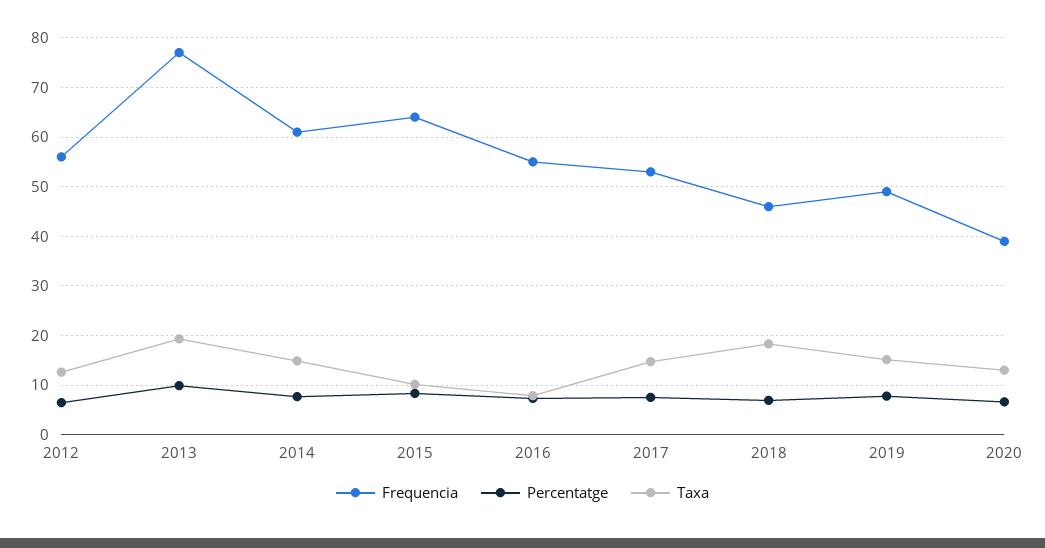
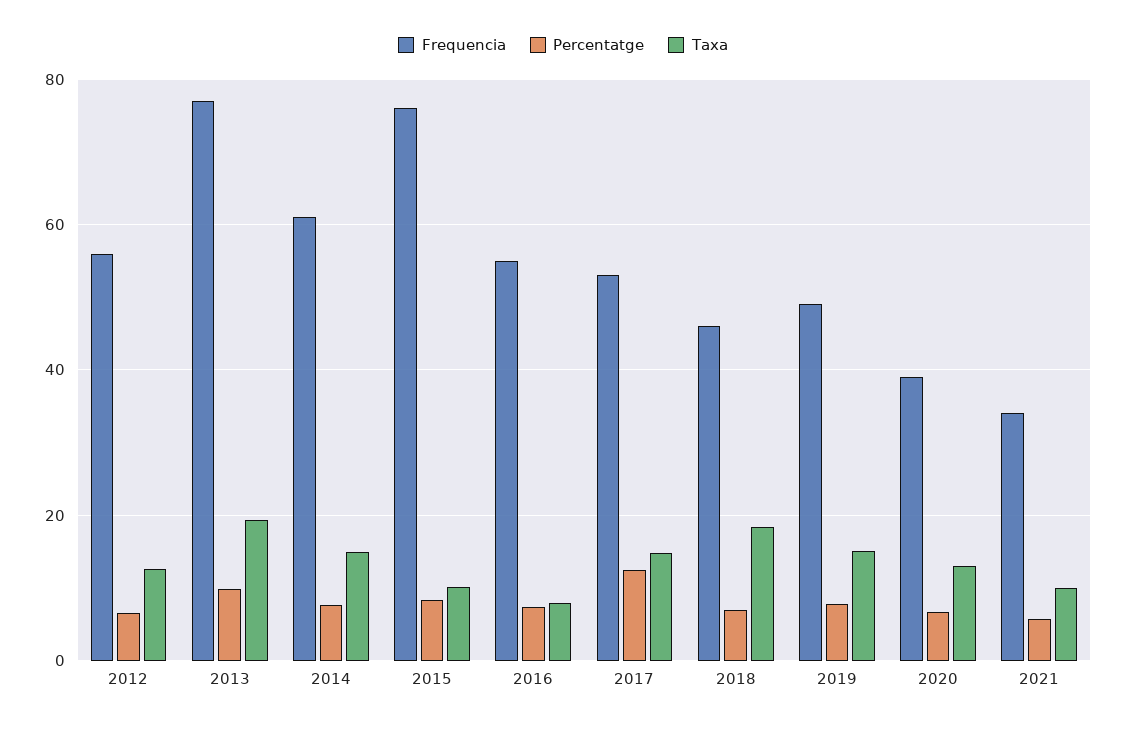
Frequencia, 2015: 64 -> 76
Percentatge, 2017: 8 -> 12
Frequencia, 2021: none -> 34
Percentatge, 2021: none -> 6
Taxa, 2021: none -> 10

